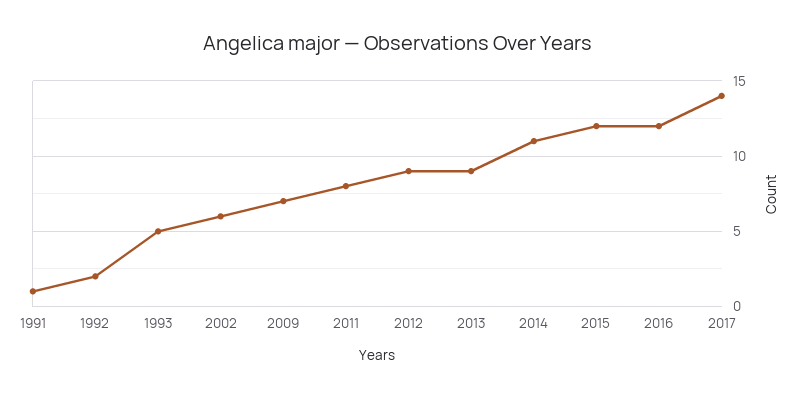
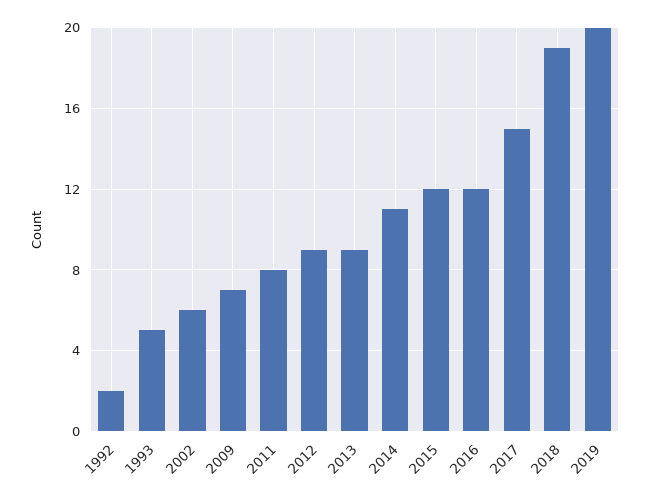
1991: 1 -> none
2017: 14 -> 15
2018: none -> 19
2019: none -> 20

